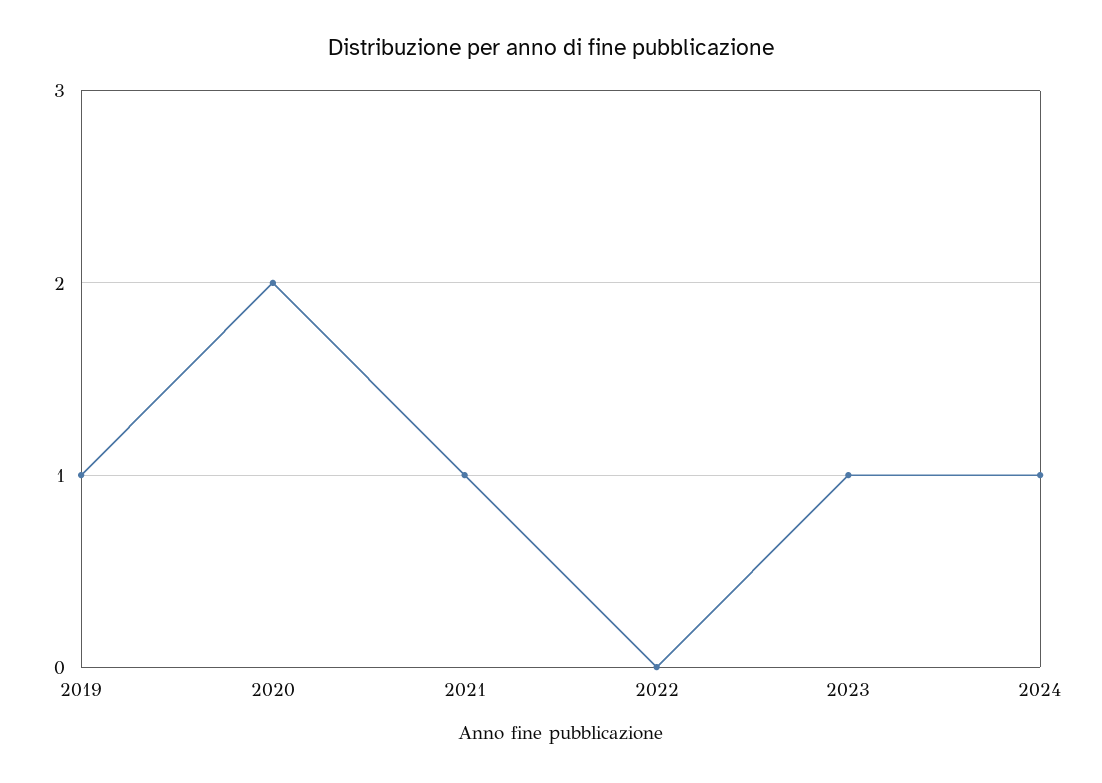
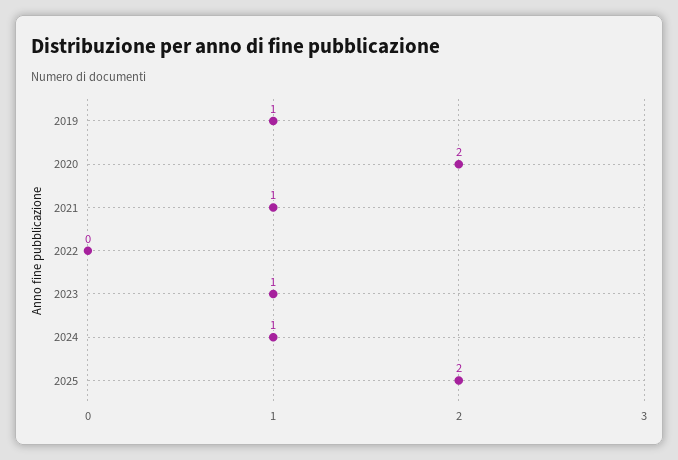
2025: none -> 2

